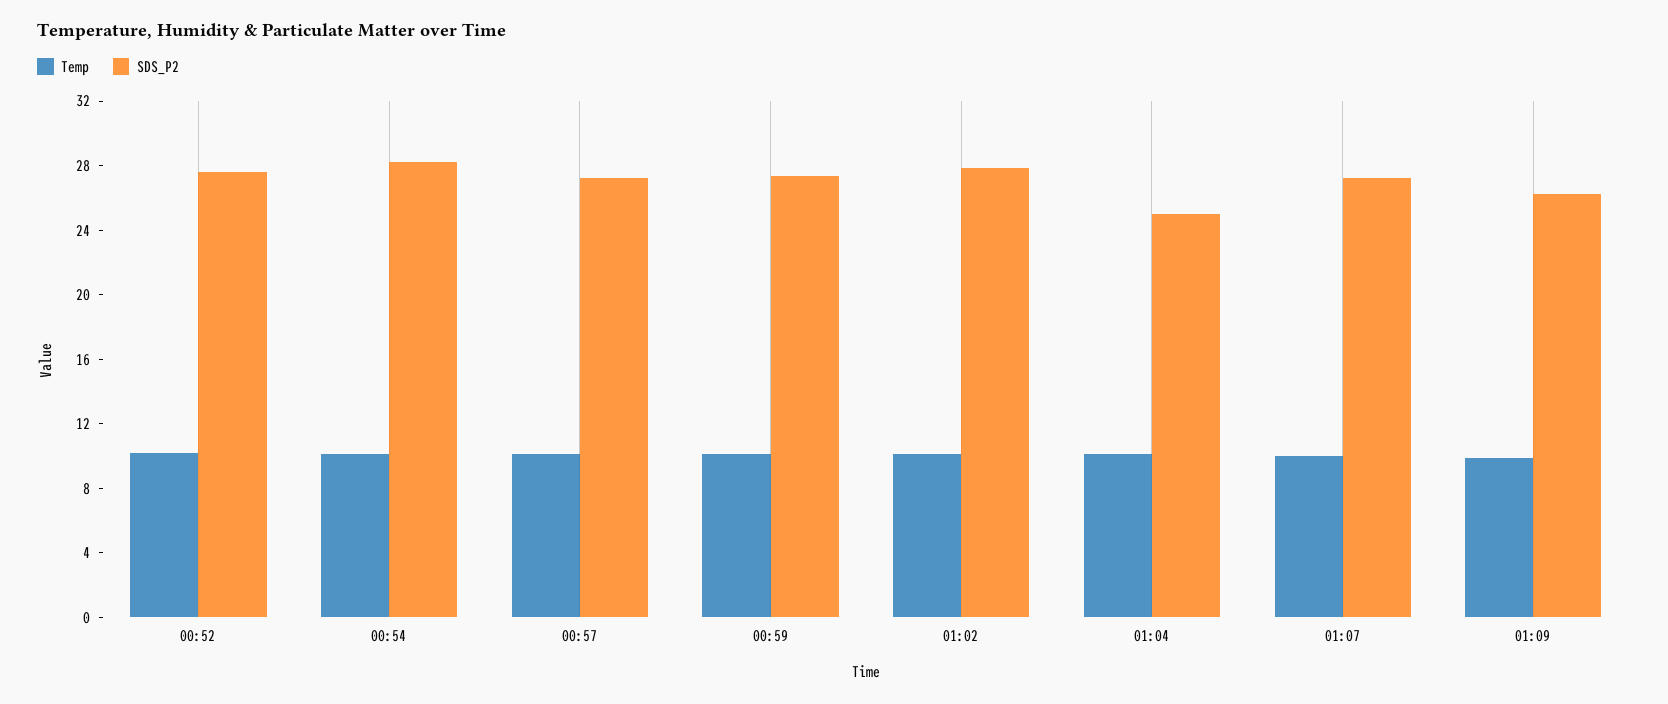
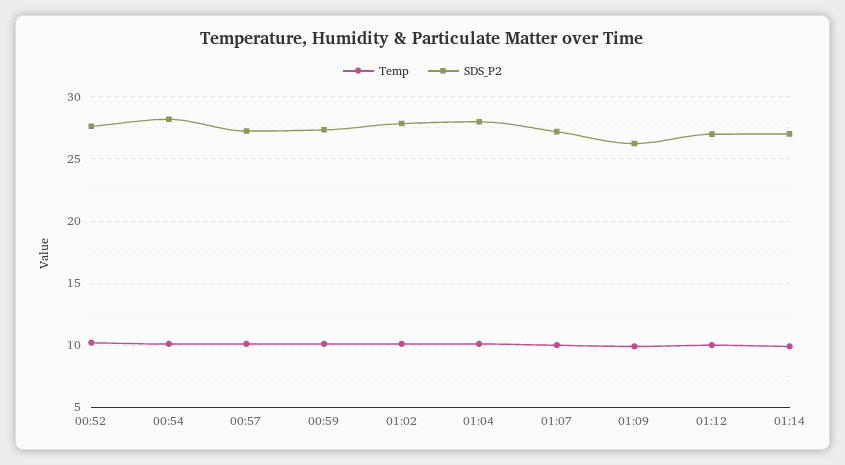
SDS_P2, 01:04: 25 -> 28
Temp, 01:12: none -> 10
SDS_P2, 01:12: none -> 27
Temp, 01:14: none -> 10
SDS_P2, 01:14: none -> 27

